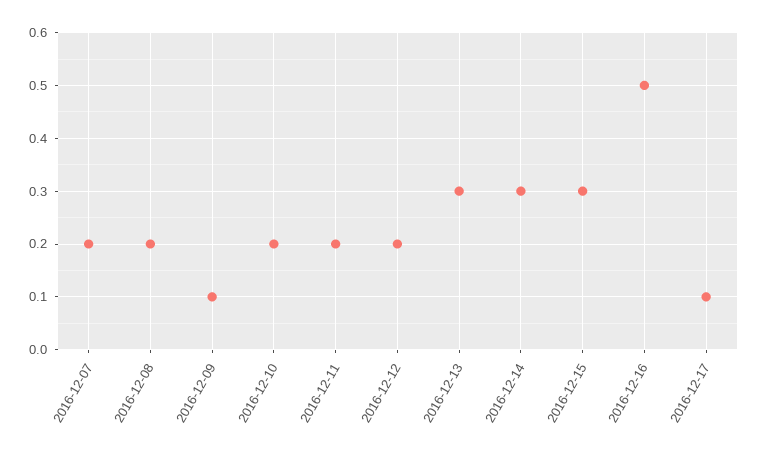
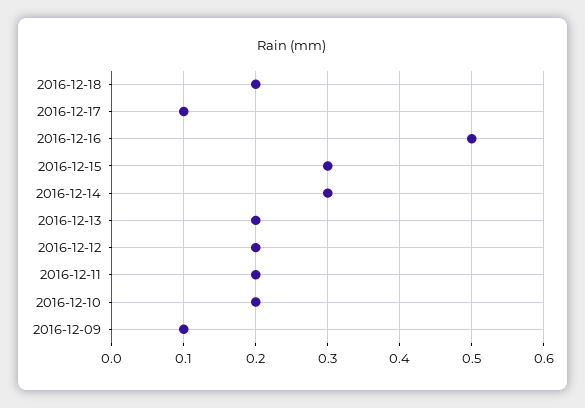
2016-12-07: 0.2 -> none
2016-12-08: 0.2 -> none
2016-12-13: 0.3 -> 0.2
2016-12-18: none -> 0.2

